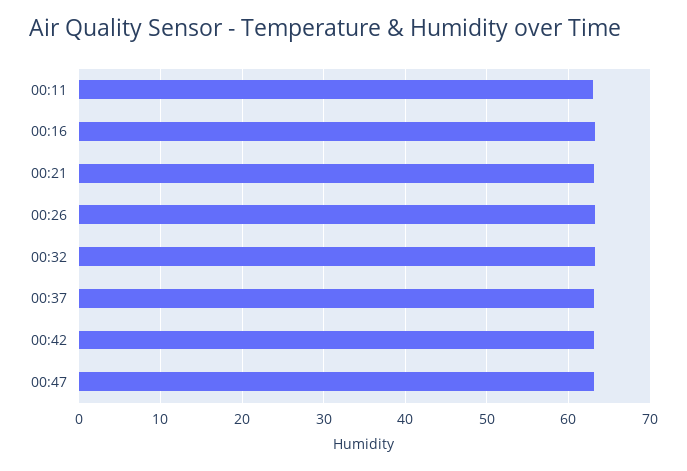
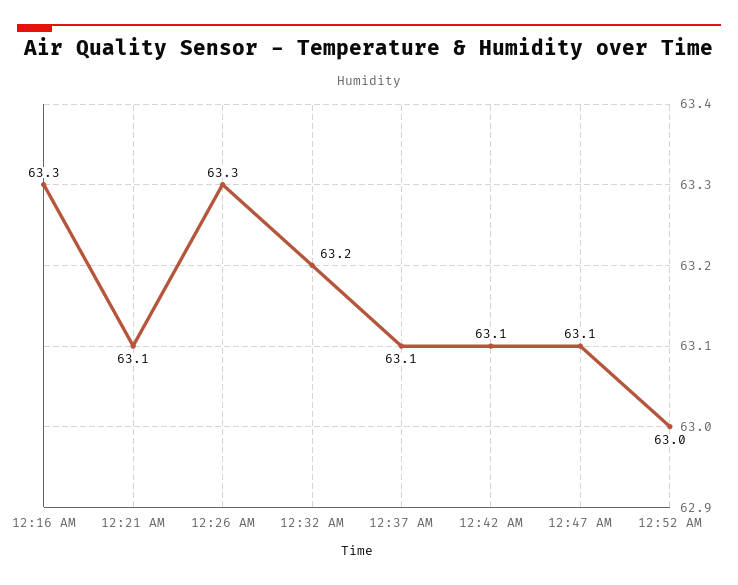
00:11: 63 -> none
12:52 AM: none -> 63

